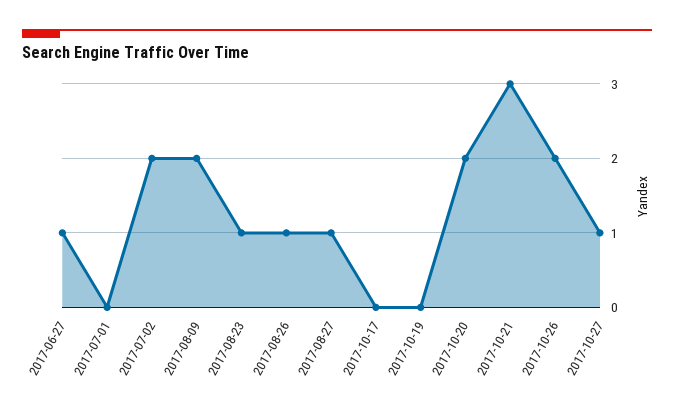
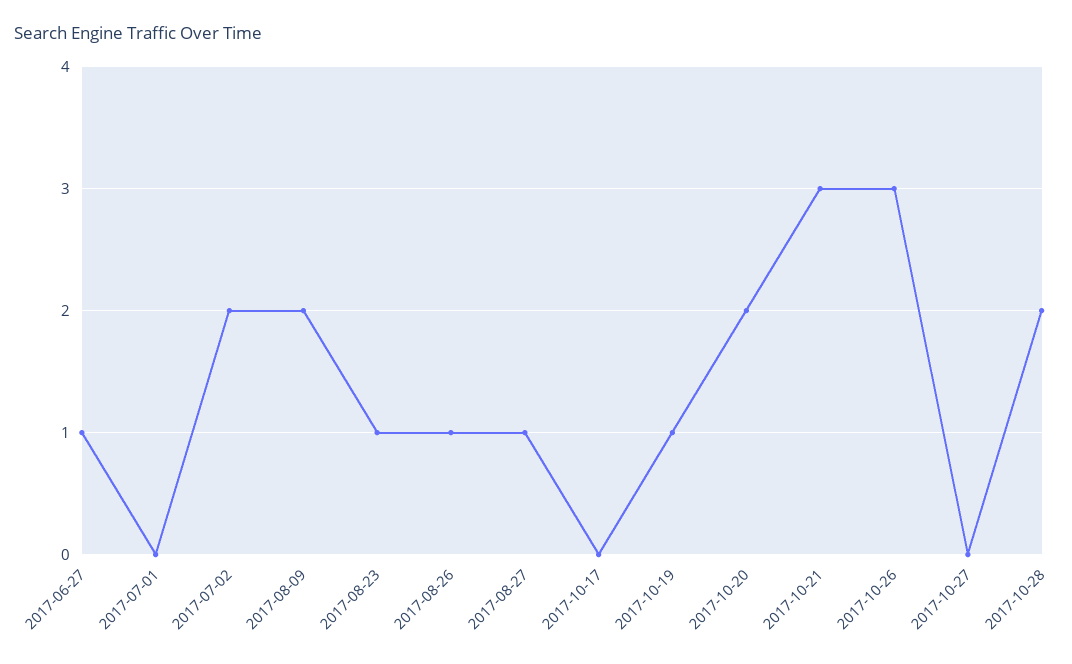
2017-10-19: 0 -> 1
2017-10-26: 2 -> 3
2017-10-27: 1 -> 0
2017-10-28: none -> 2

